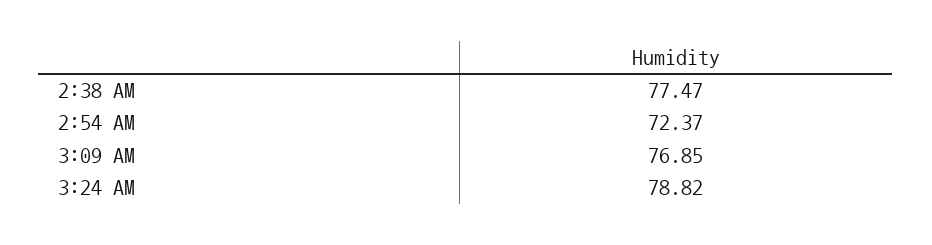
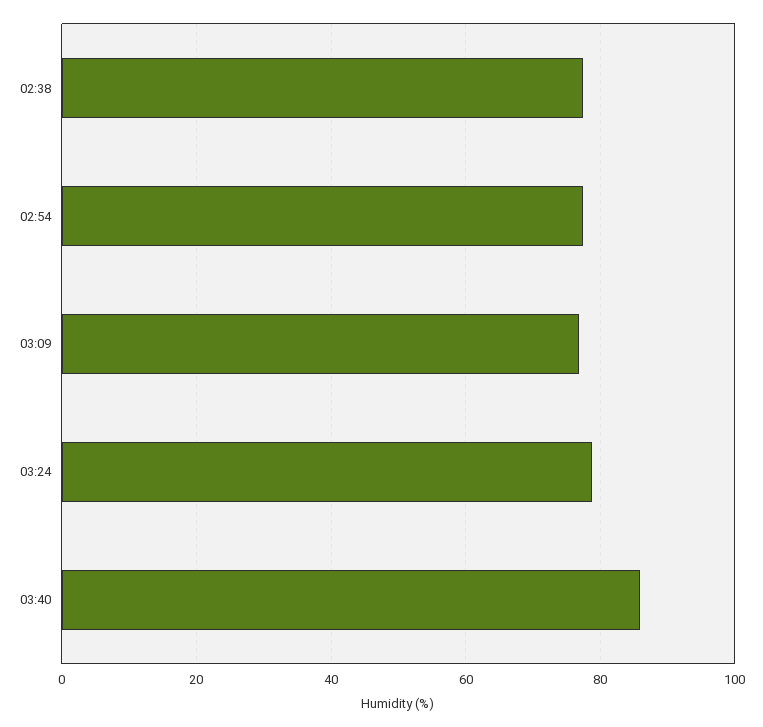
2:54 AM: 72.37 -> 78
03:40: none -> 86

